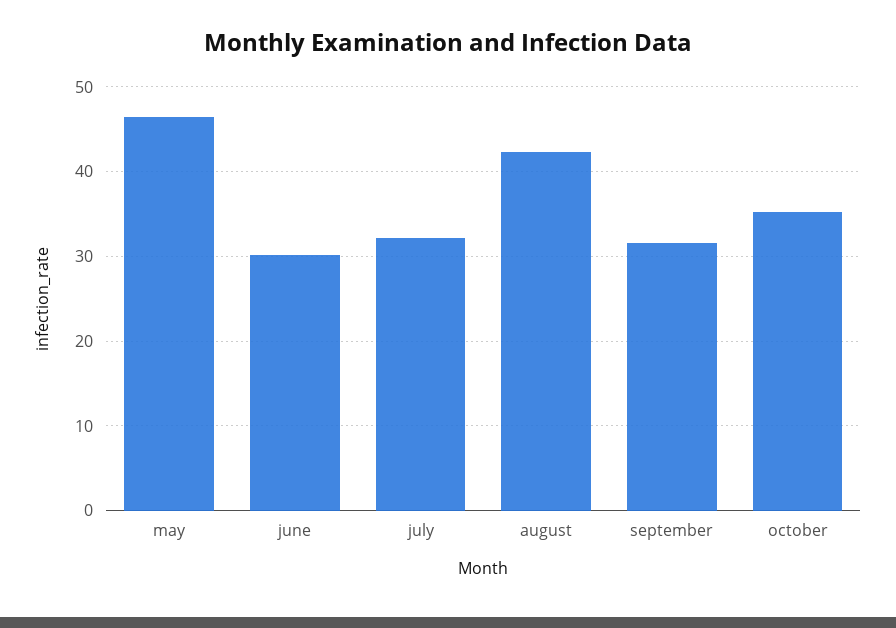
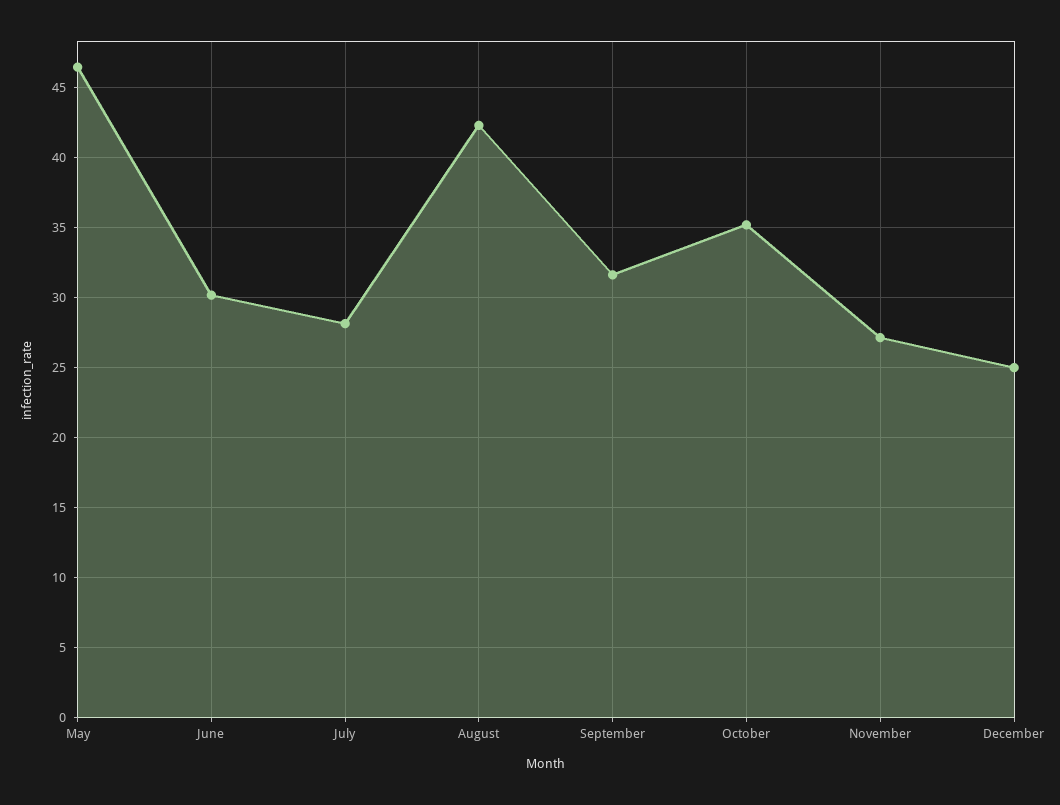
july: 32 -> 28
November: none -> 27
December: none -> 25

